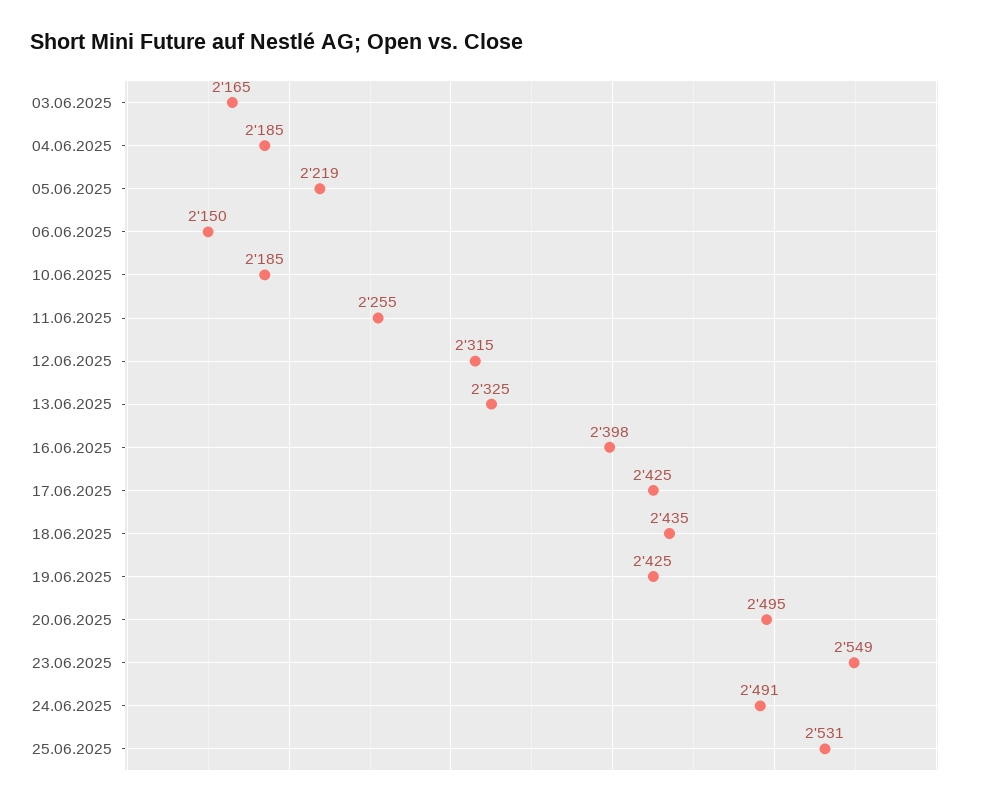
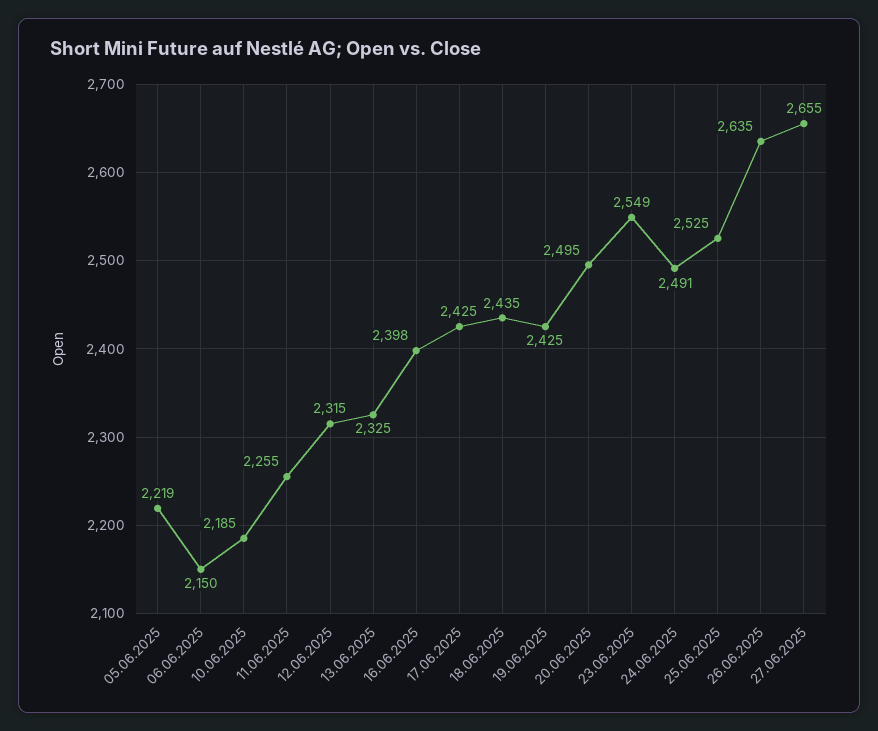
03.06.2025: 2165 -> none
04.06.2025: 2185 -> none
25.06.2025: 2531 -> 2525
26.06.2025: none -> 2635
27.06.2025: none -> 2655

